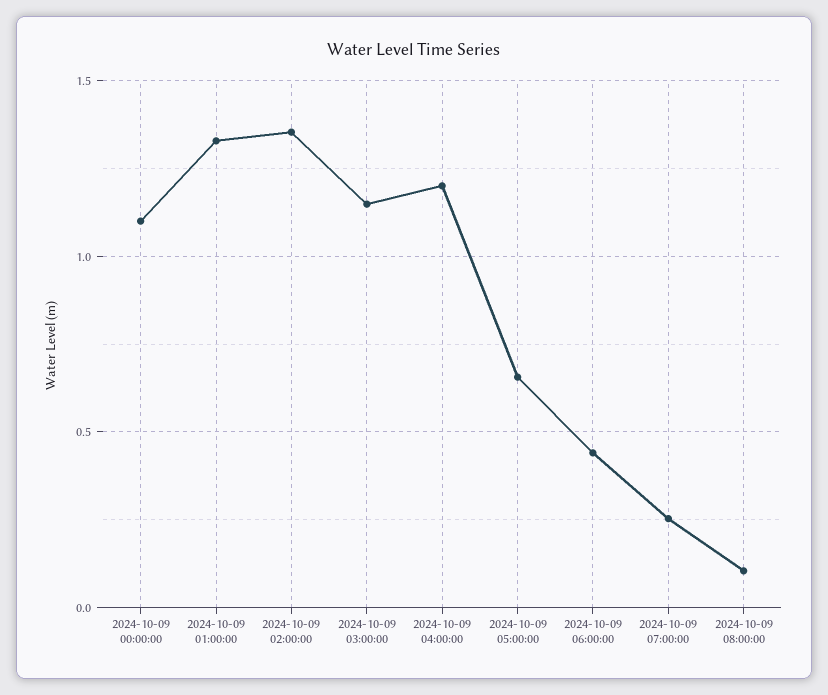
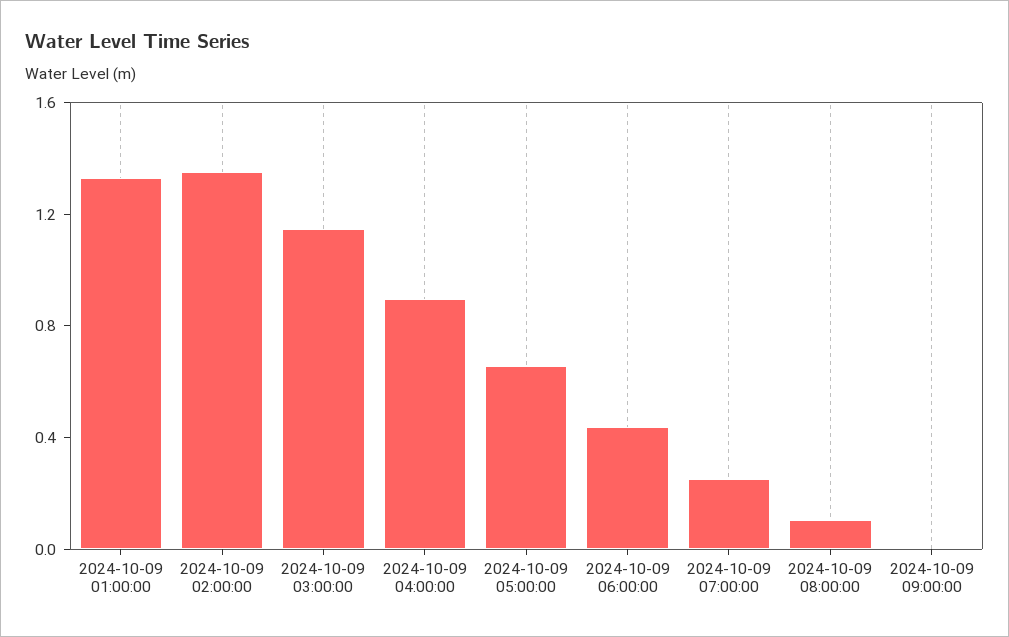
2024-10-09 00:00:00: 1.1 -> none
2024-10-09 04:00:00: 1.2 -> 0.9
2024-10-09 09:00:00: none -> 0

